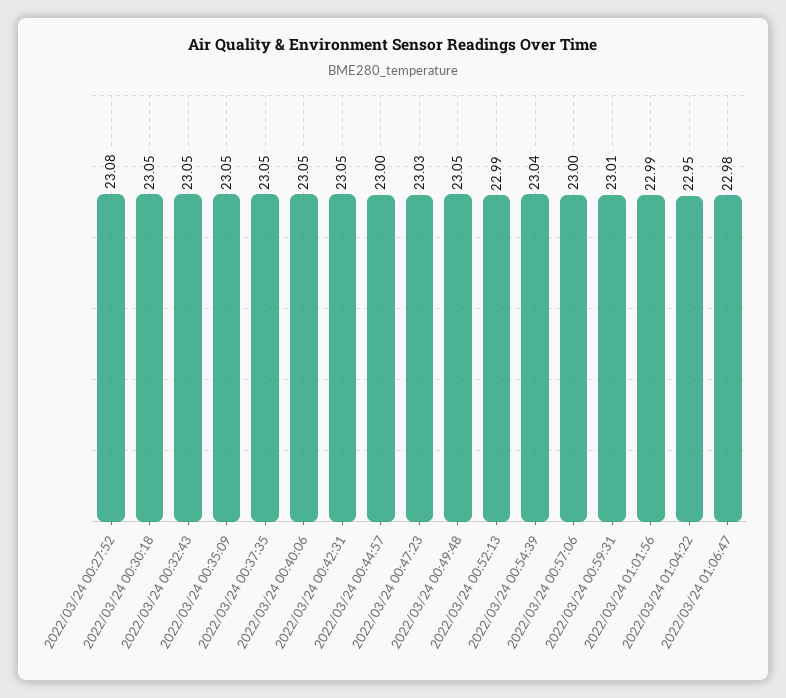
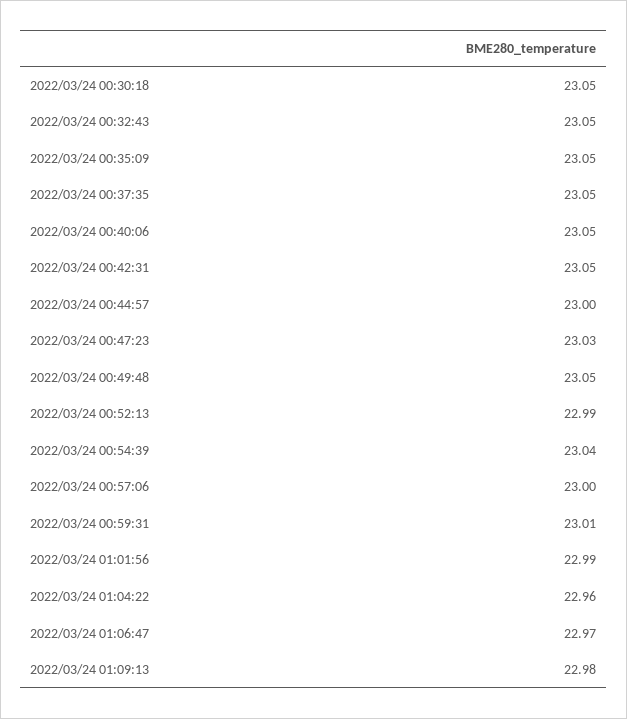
2022/03/24 00:27:52: 23.08 -> none
2022/03/24 01:04:22: 22.95 -> 22.96
2022/03/24 01:06:47: 22.98 -> 22.97
2022/03/24 01:09:13: none -> 22.98

